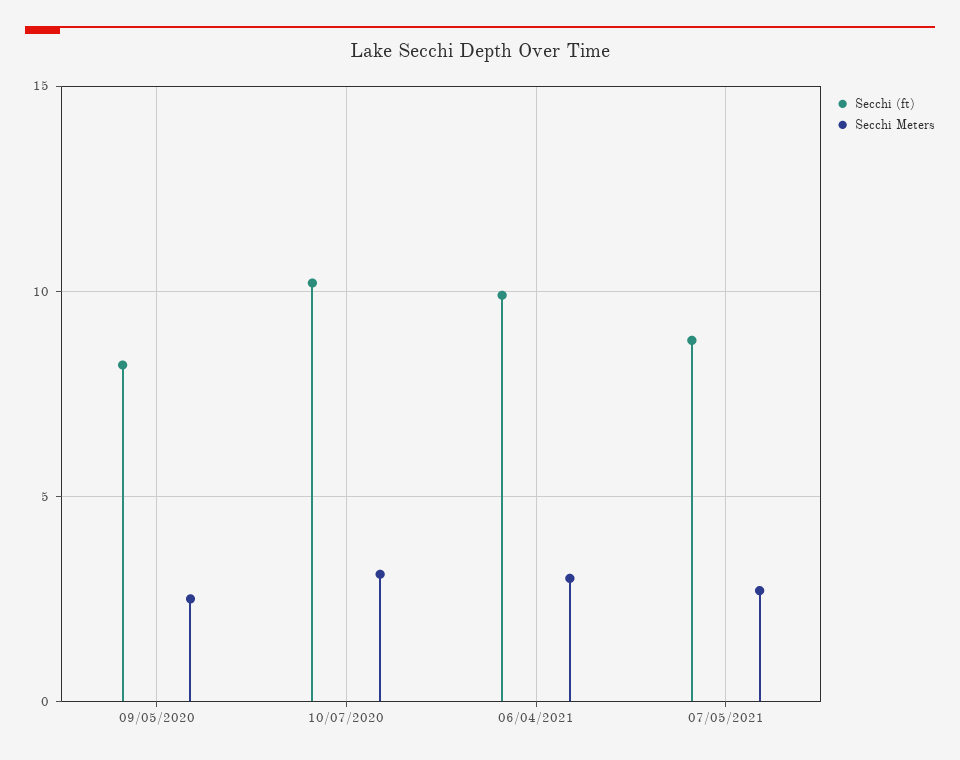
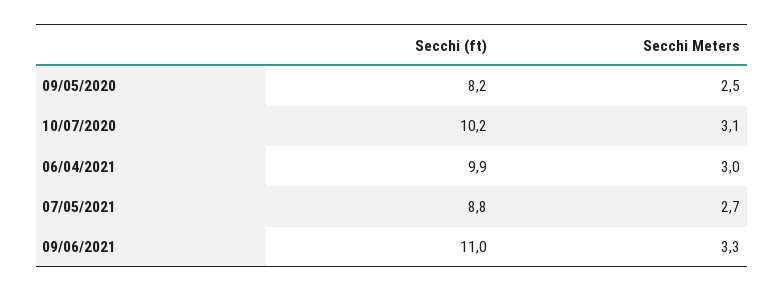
Secchi (ft), 09/06/2021: none -> 11
Secchi Meters, 09/06/2021: none -> 3.3

